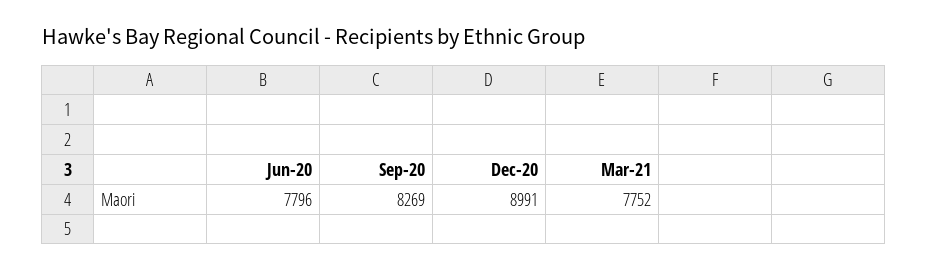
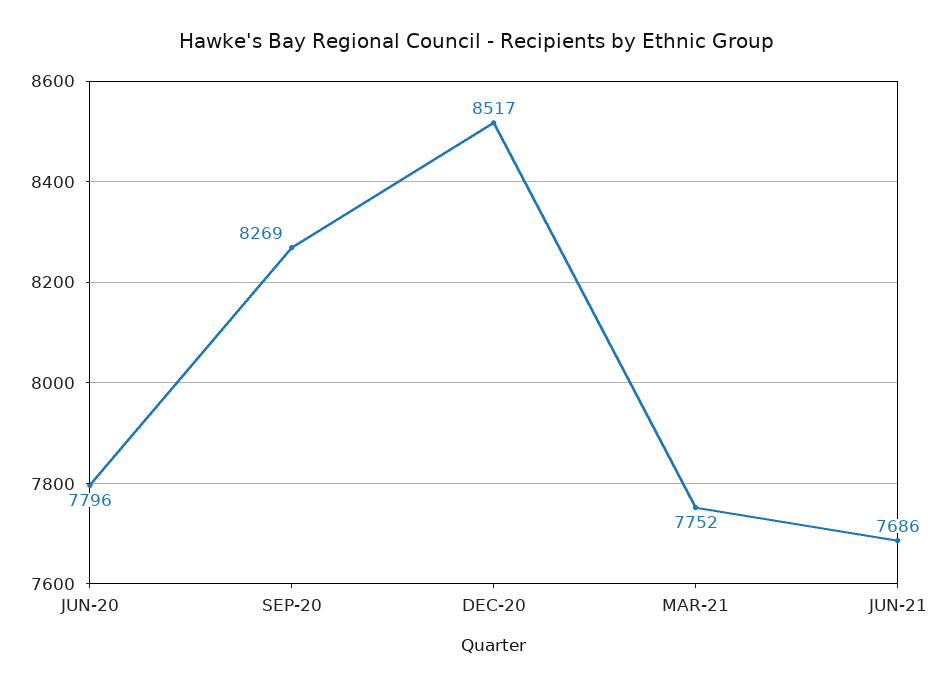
Dec-20: 8991 -> 8517
JUN-21: none -> 7686

